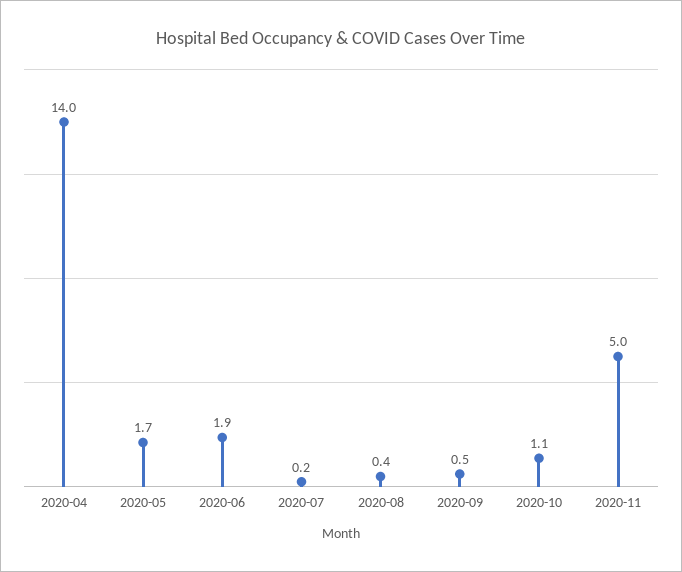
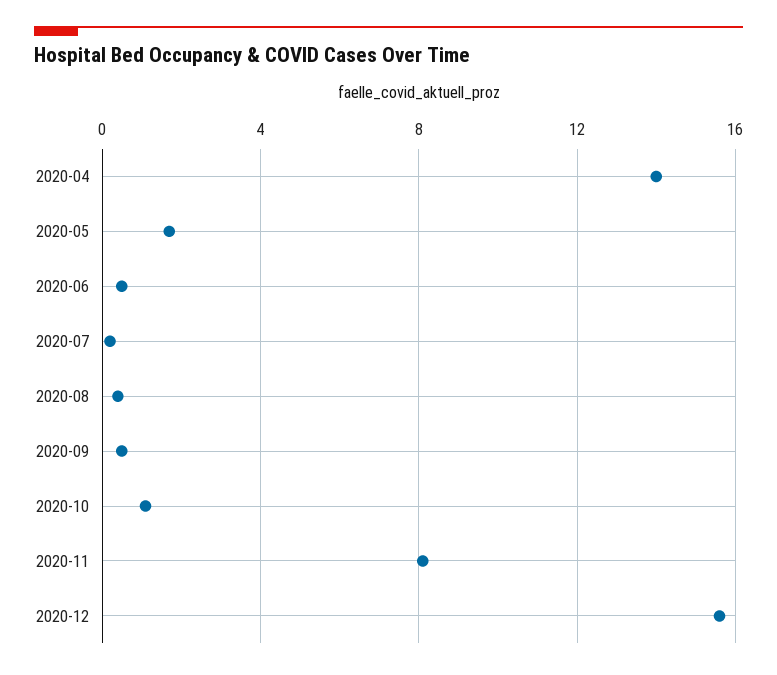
2020-06: 1.9 -> 0.5
2020-11: 5 -> 8
2020-12: none -> 15.5

